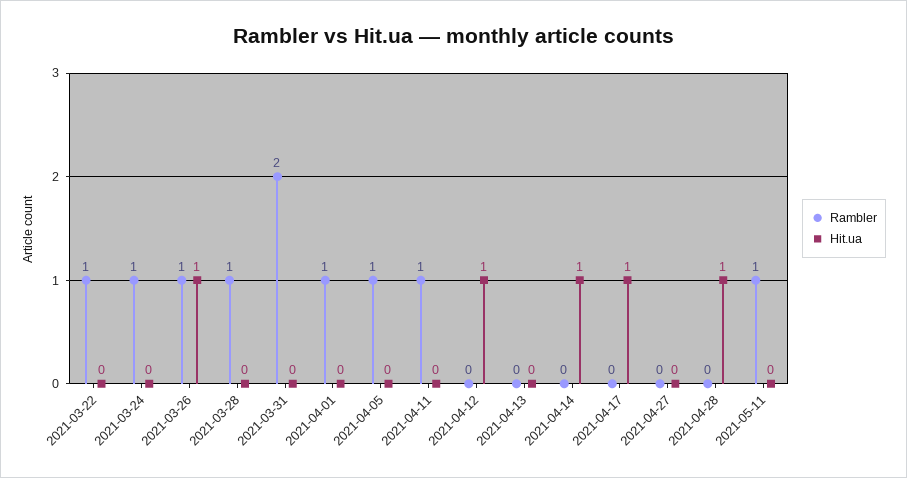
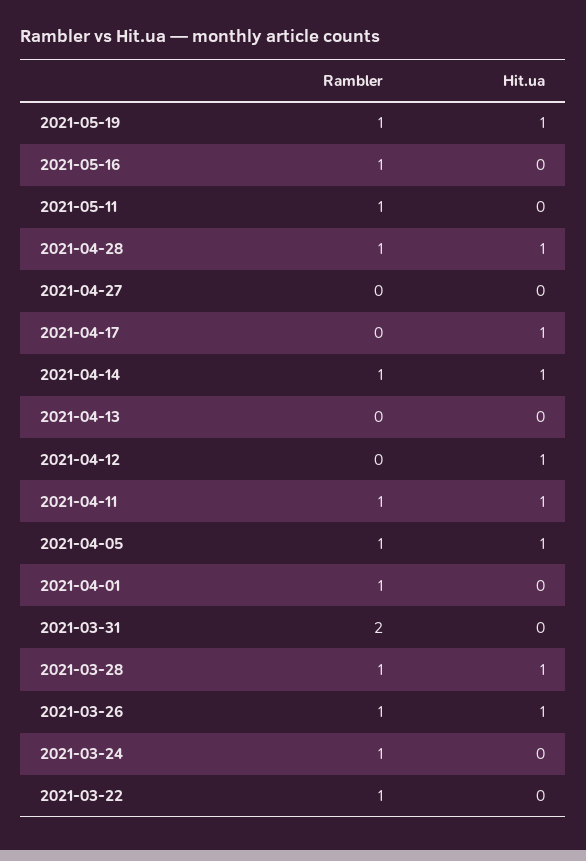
Hit.ua, 2021-03-28: 0 -> 1
Hit.ua, 2021-04-05: 0 -> 1
Hit.ua, 2021-04-11: 0 -> 1
Rambler, 2021-04-14: 0 -> 1
Rambler, 2021-04-28: 0 -> 1
Rambler, 2021-05-19: none -> 1
Hit.ua, 2021-05-19: none -> 1
Rambler, 2021-05-16: none -> 1
Hit.ua, 2021-05-16: none -> 0

